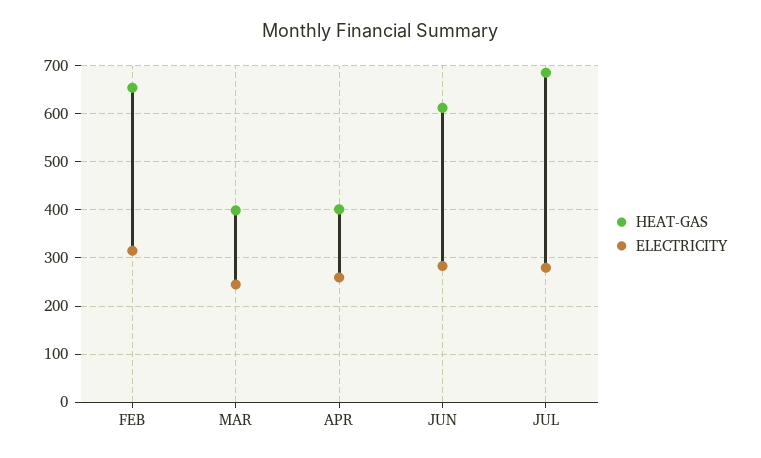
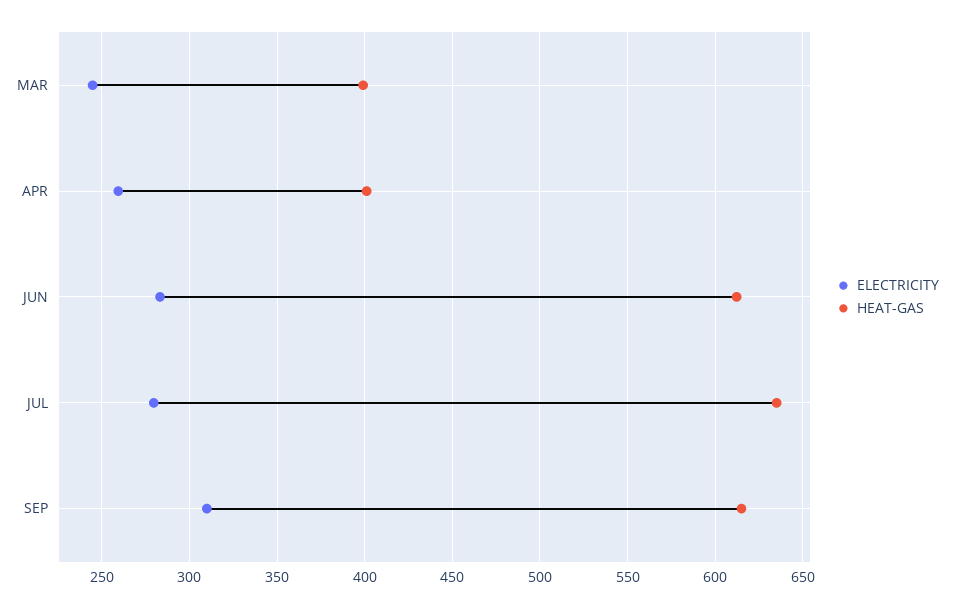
HEAT-GAS, FEB: 660 -> none
ELECTRICITY, FEB: 320 -> none
HEAT-GAS, JUL: 680 -> 635
ELECTRICITY, SEP: none -> 310
HEAT-GAS, SEP: none -> 615

